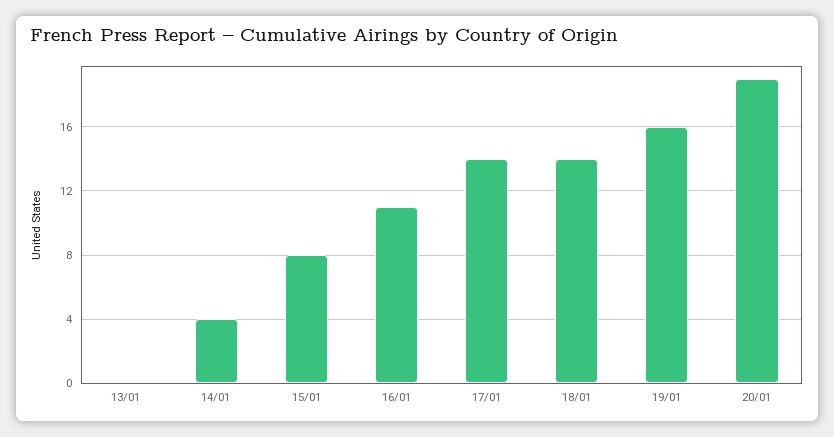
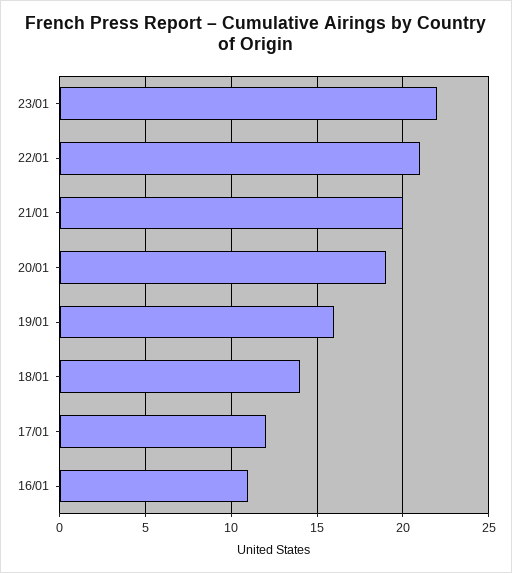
13/01: 0 -> none
14/01: 4 -> none
15/01: 8 -> none
17/01: 14 -> 12
23/01: none -> 22
22/01: none -> 21
21/01: none -> 20

